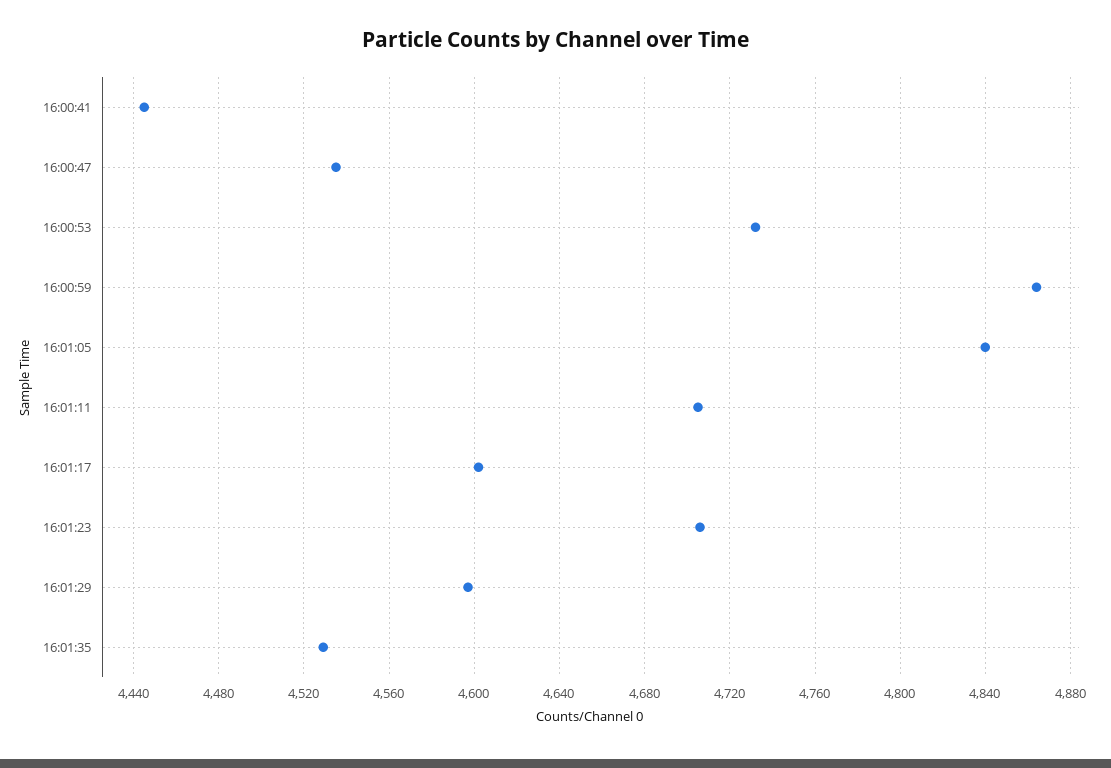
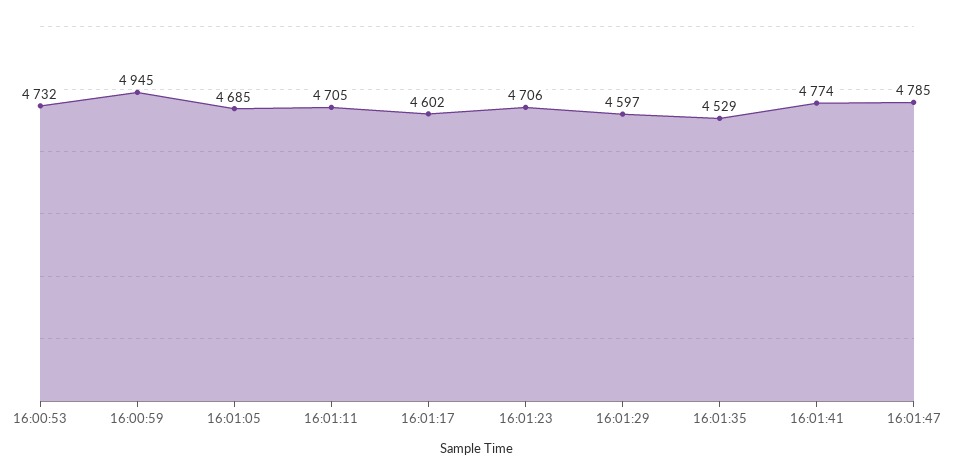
16:00:41: 4445 -> none
16:00:47: 4535 -> none
16:00:59: 4865 -> 4945
16:01:05: 4840 -> 4685
16:01:41: none -> 4774
16:01:47: none -> 4785

